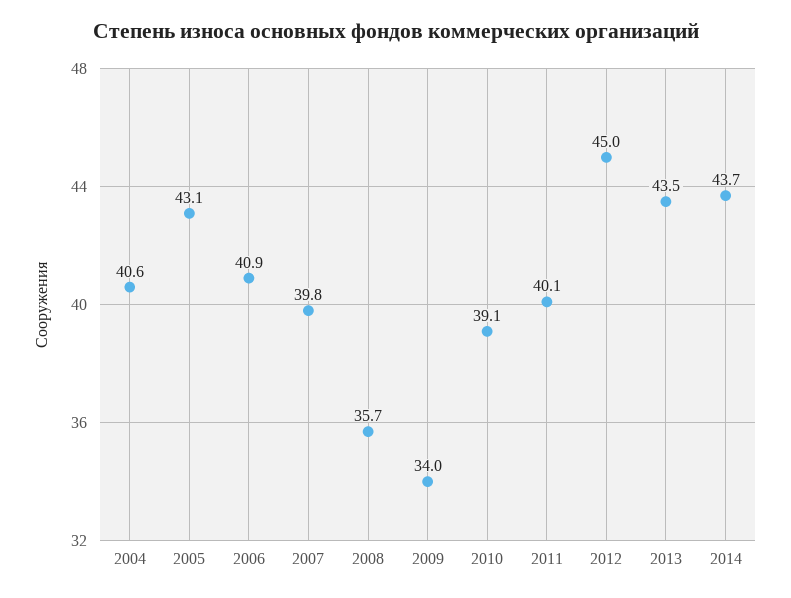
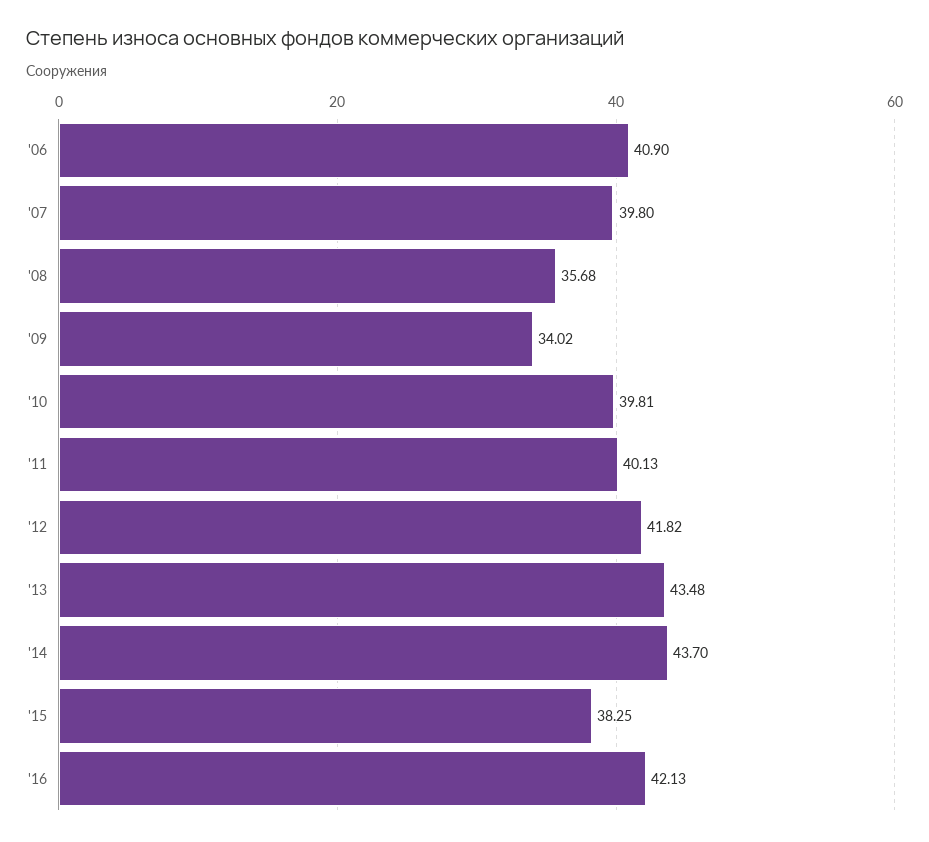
2004: 40.6 -> none
2005: 43.1 -> none
2010: 39.1 -> 39.81
2012: 45 -> 41.82
'15: none -> 38.25
'16: none -> 42.13

